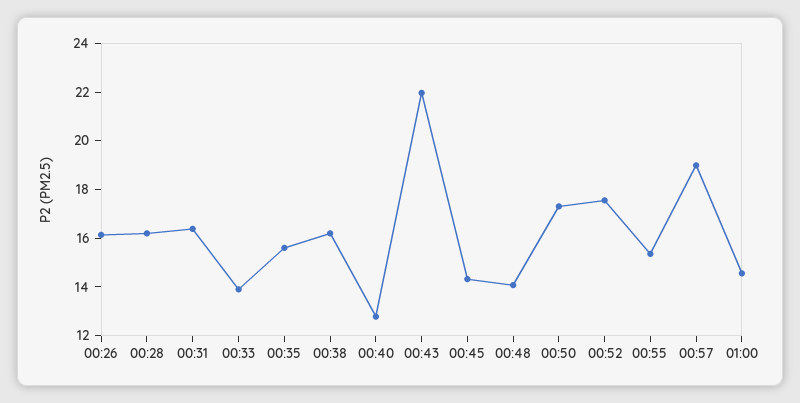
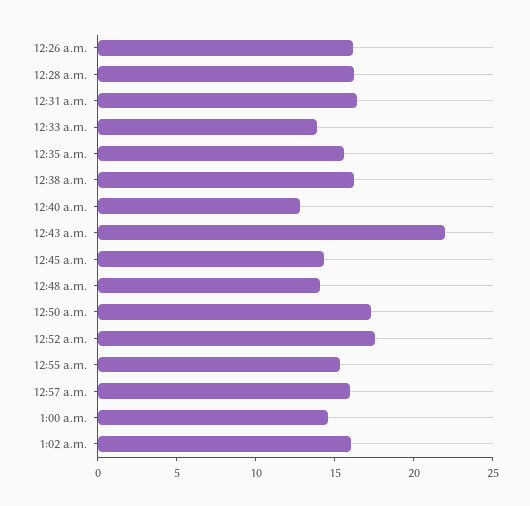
00:57: 19 -> 16
1:02 a.m.: none -> 16

